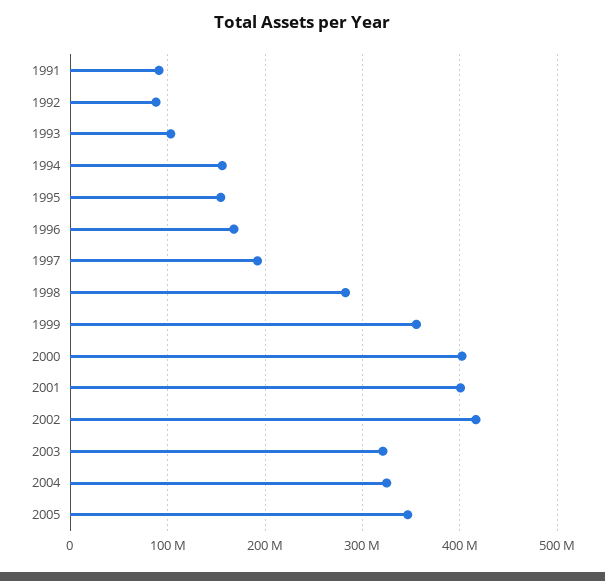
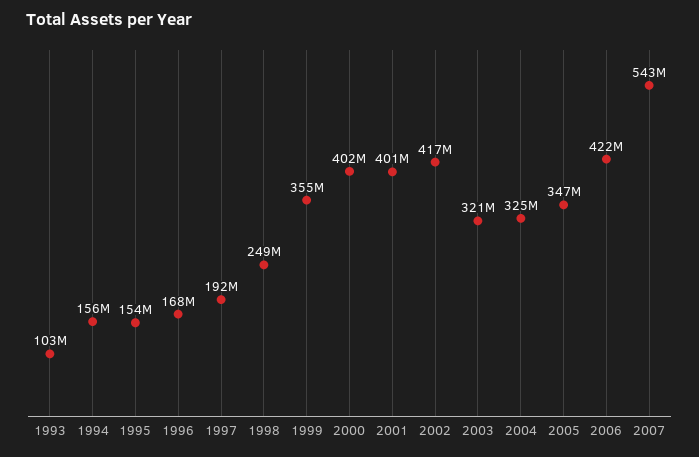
1991: 90000000 -> none
1992: 90000000 -> none
1998: 280000000 -> 249000000
2006: none -> 422000000
2007: none -> 543000000

